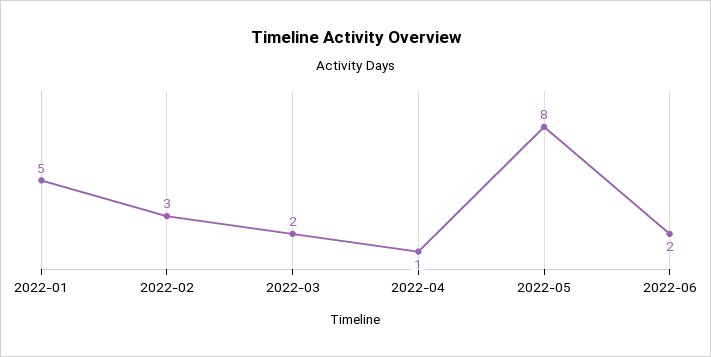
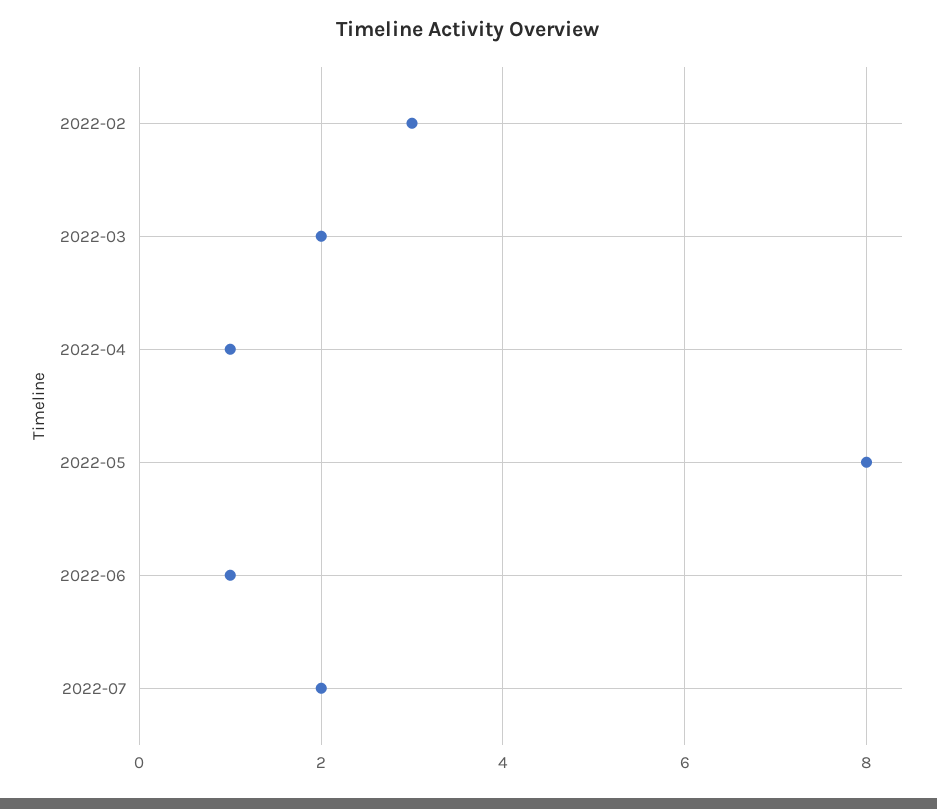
2022-01: 5 -> none
2022-06: 2 -> 1
2022-07: none -> 2

